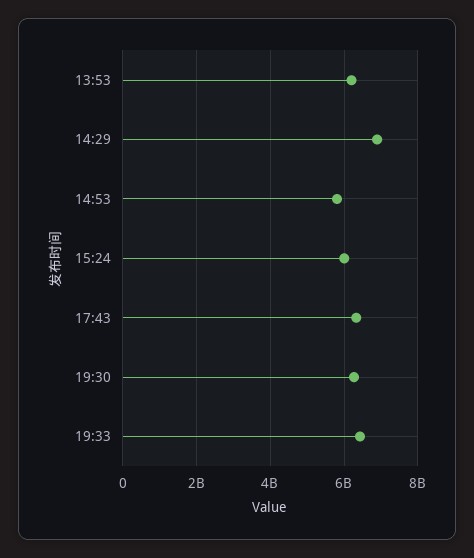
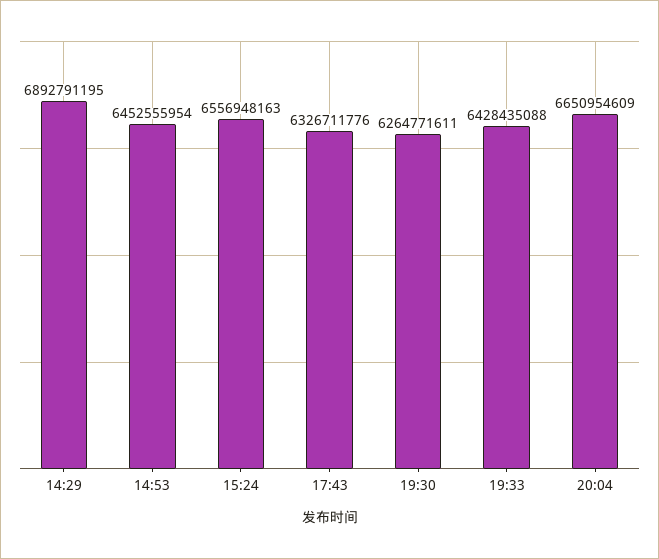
13:53: 6200000000 -> none
14:53: 5800000000 -> 6452555954
15:24: 6000000000 -> 6556948163
20:04: none -> 6650954609

